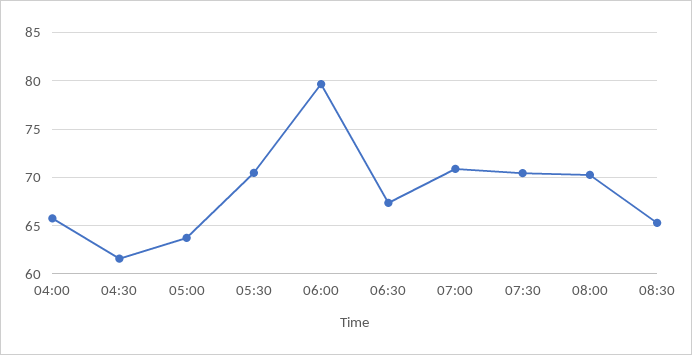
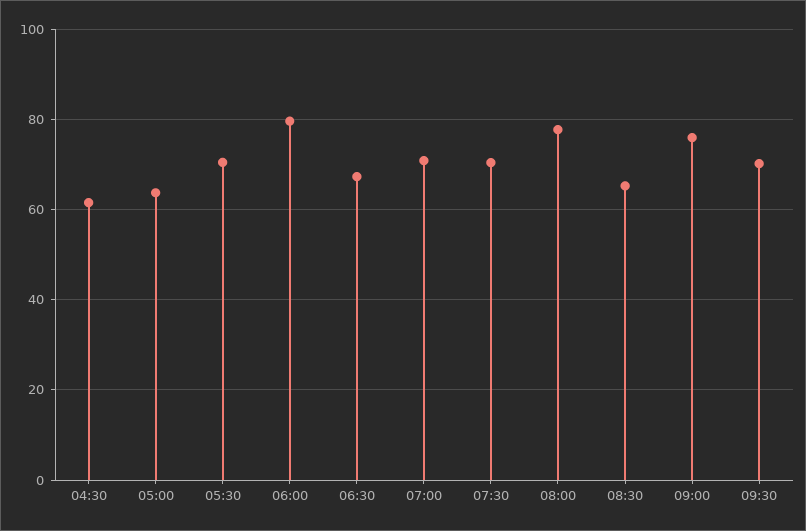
04:00: 66 -> none
08:00: 70 -> 78
09:00: none -> 76
09:30: none -> 70

